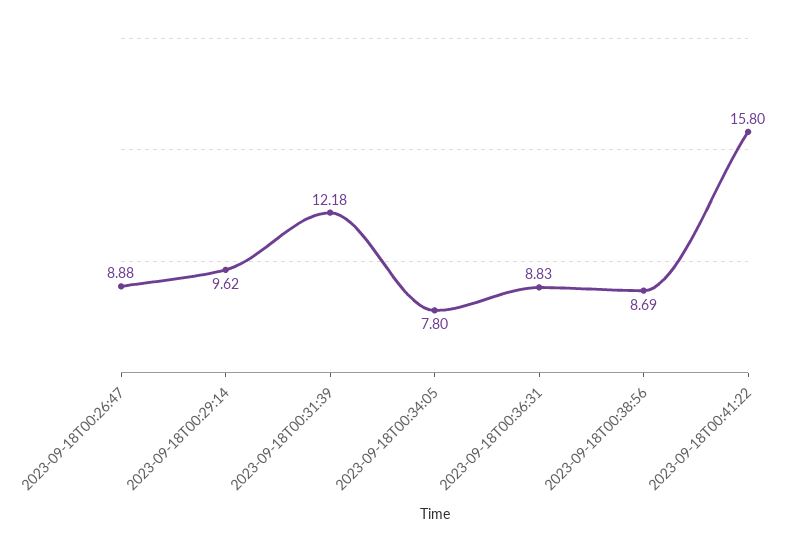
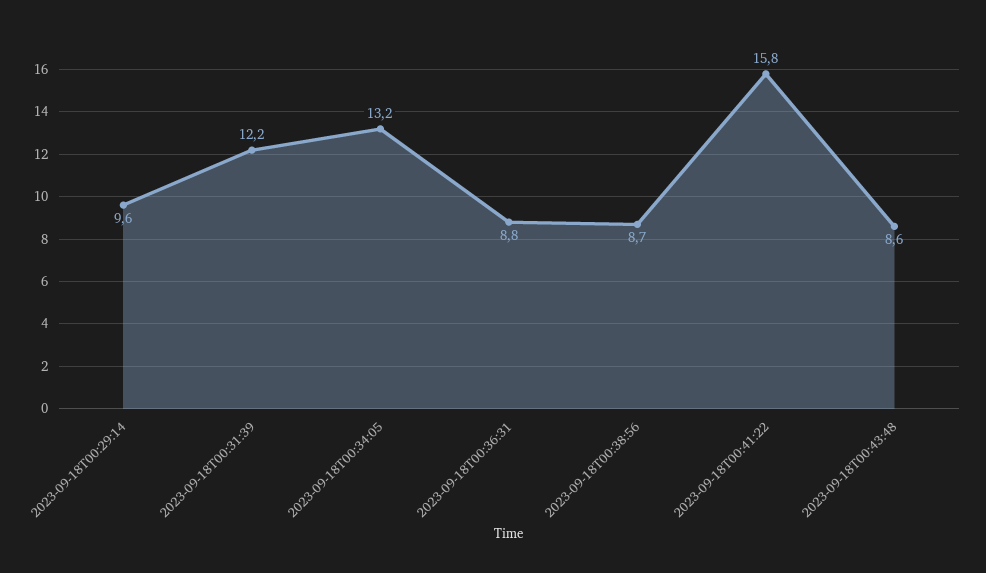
2023-09-18T00:26:47: 8.88 -> none
2023-09-18T00:34:05: 7.8 -> 13.2
2023-09-18T00:43:48: none -> 8.6

